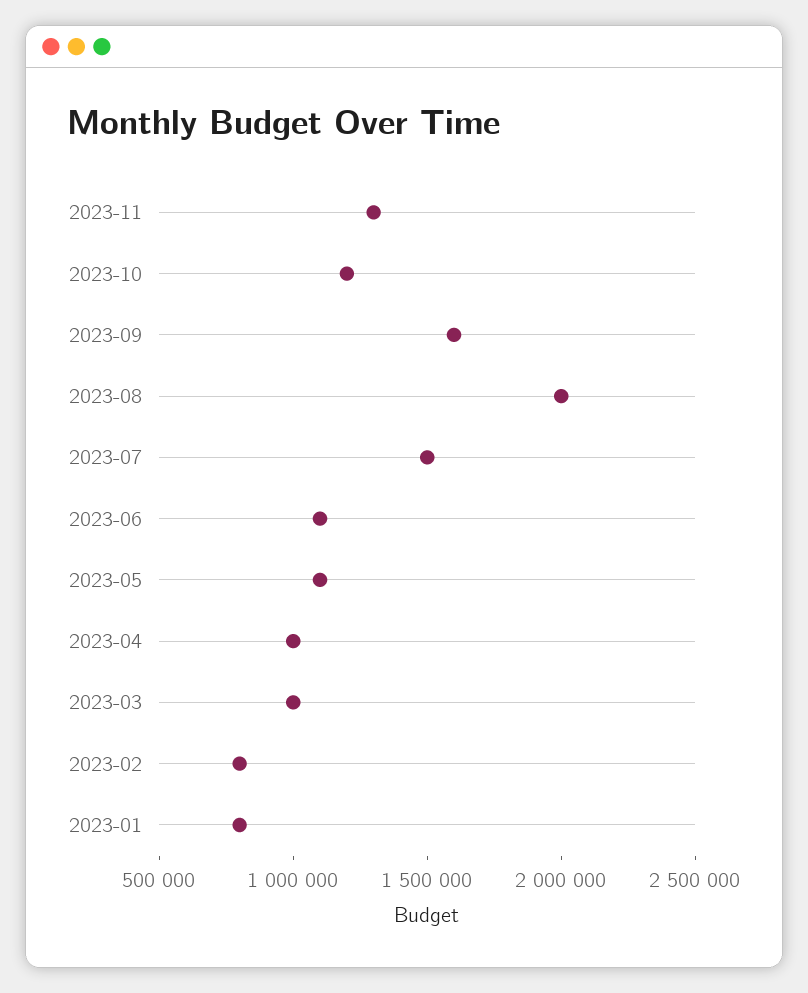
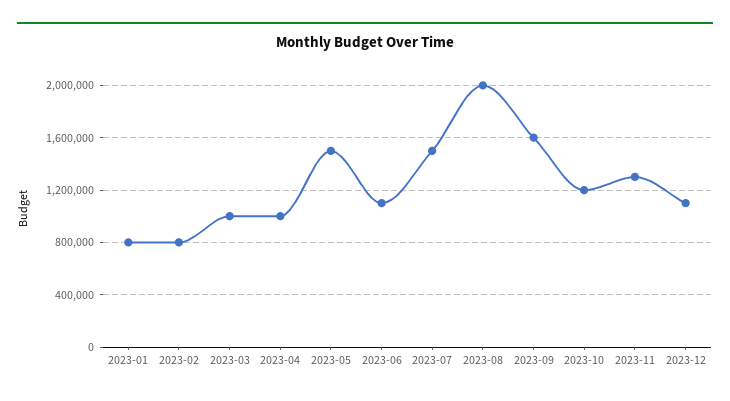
2023-05: 1100000 -> 1500000
2023-12: none -> 1100000

